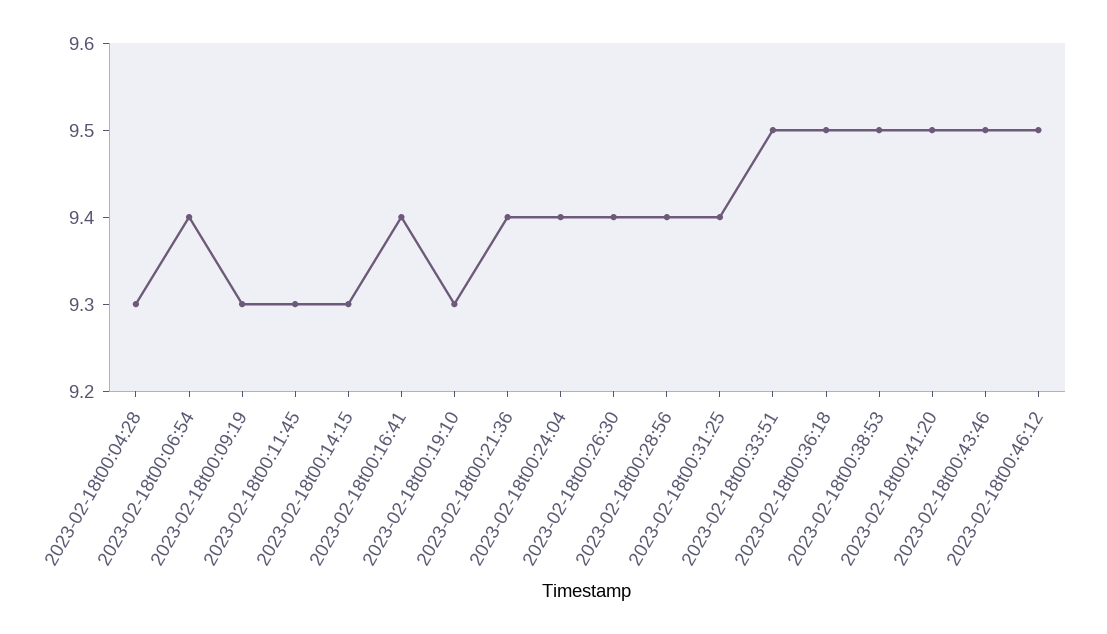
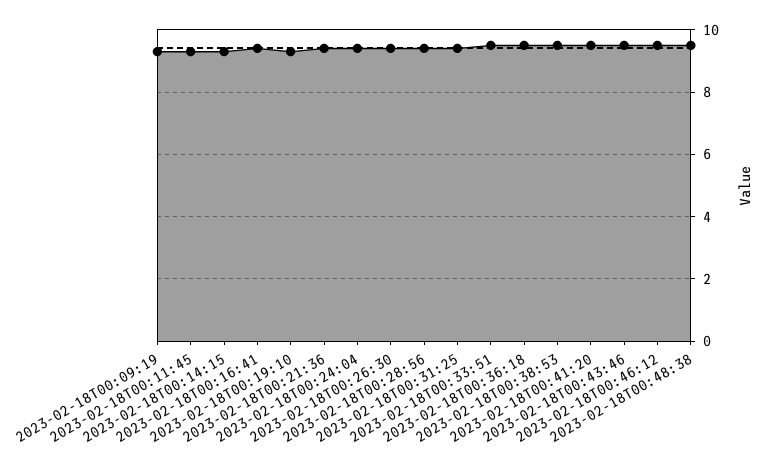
2023-02-18t00:04:28: 9.3 -> none
2023-02-18t00:06:54: 9.4 -> none
2023-02-18T00:48:38: none -> 9.5

